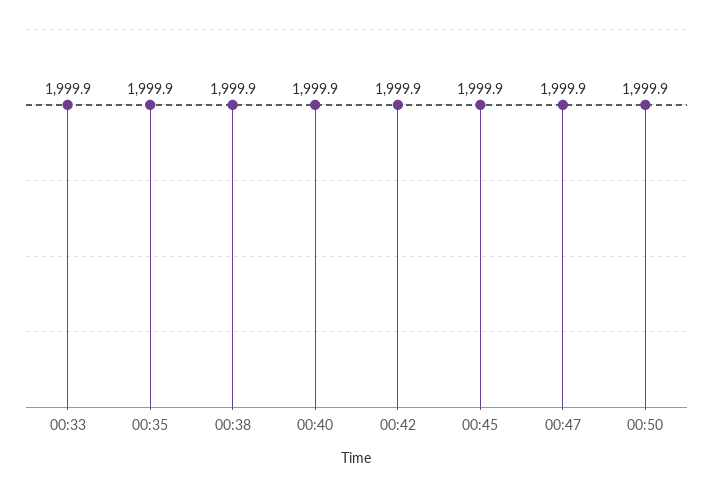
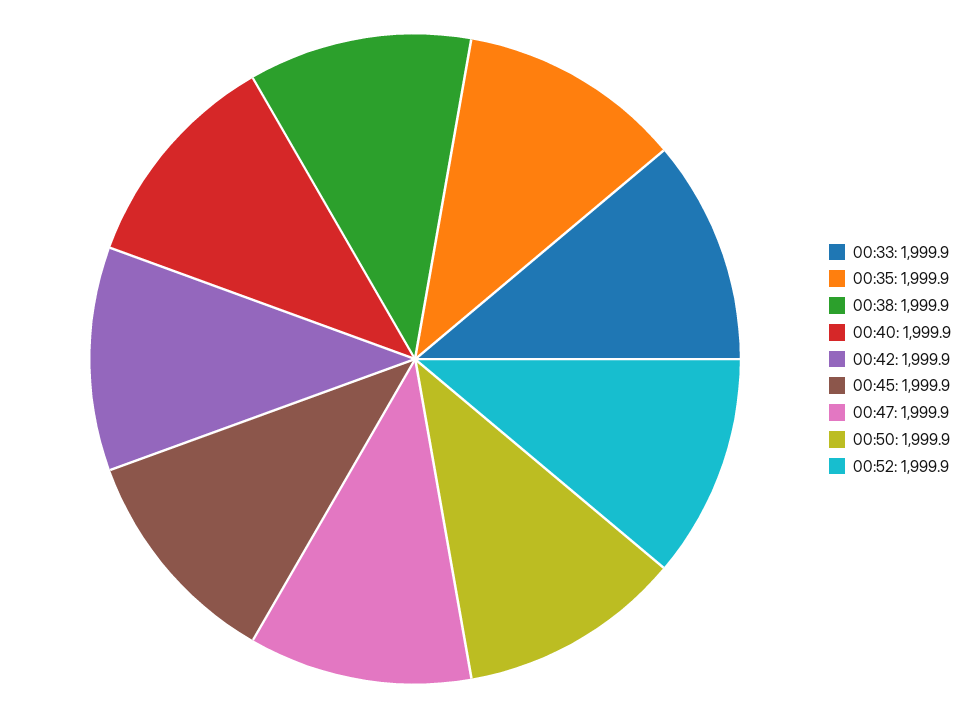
00:52: none -> 1999.9

